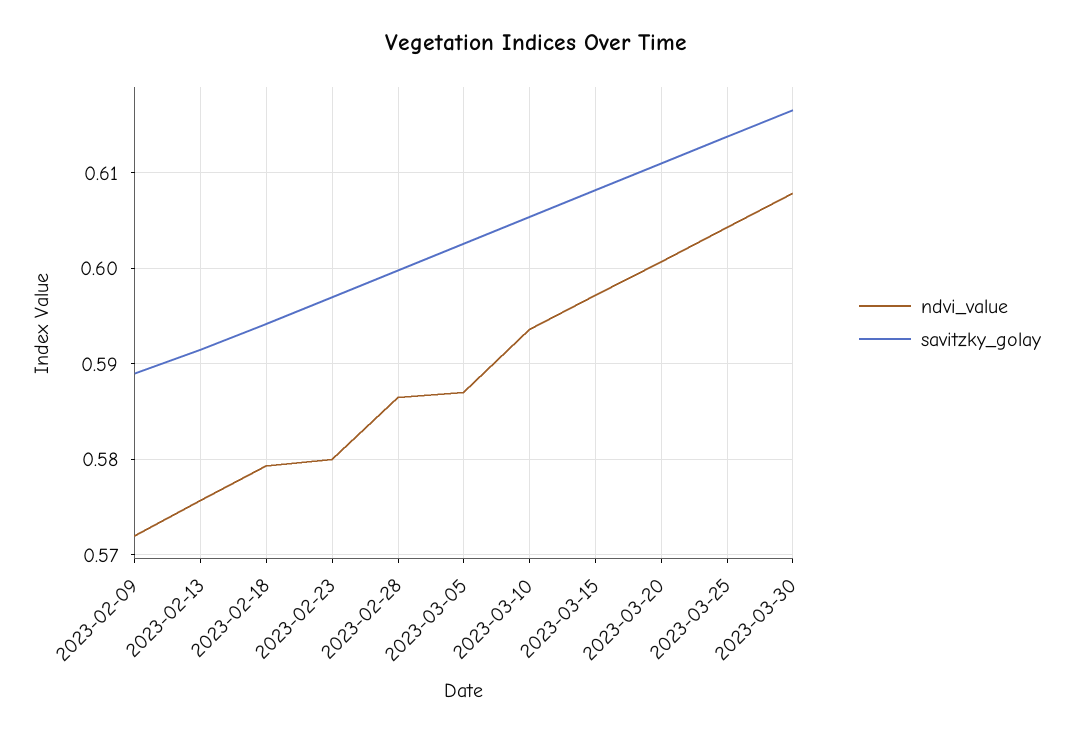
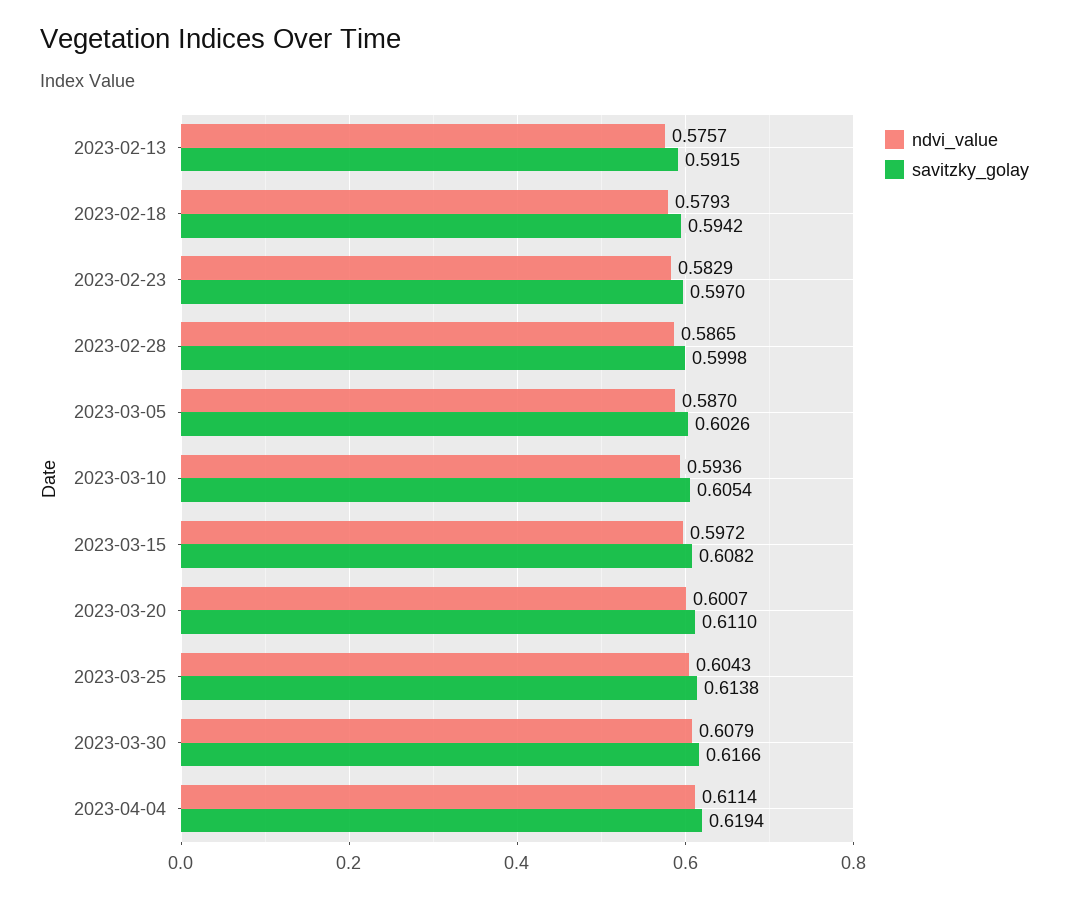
ndvi_value, 2023-02-09: 0.572 -> none
savitzky_golay, 2023-02-09: 0.589 -> none
ndvi_value, 2023-02-23: 0.58 -> 0.5829
ndvi_value, 2023-04-04: none -> 0.6114
savitzky_golay, 2023-04-04: none -> 0.6194

